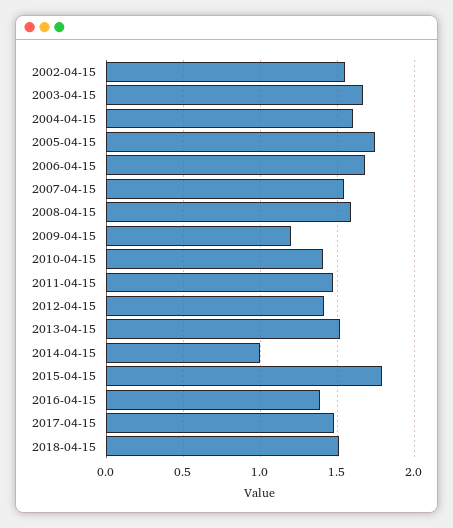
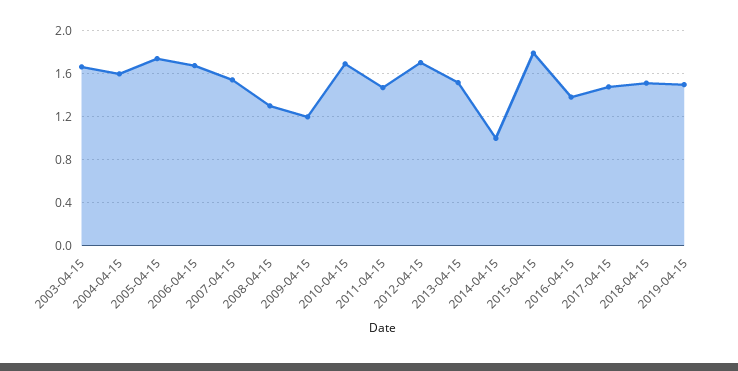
2002-04-15: 1.55 -> none
2008-04-15: 1.6 -> 1.3
2010-04-15: 1.4 -> 1.7
2012-04-15: 1.4 -> 1.7
2019-04-15: none -> 1.5

